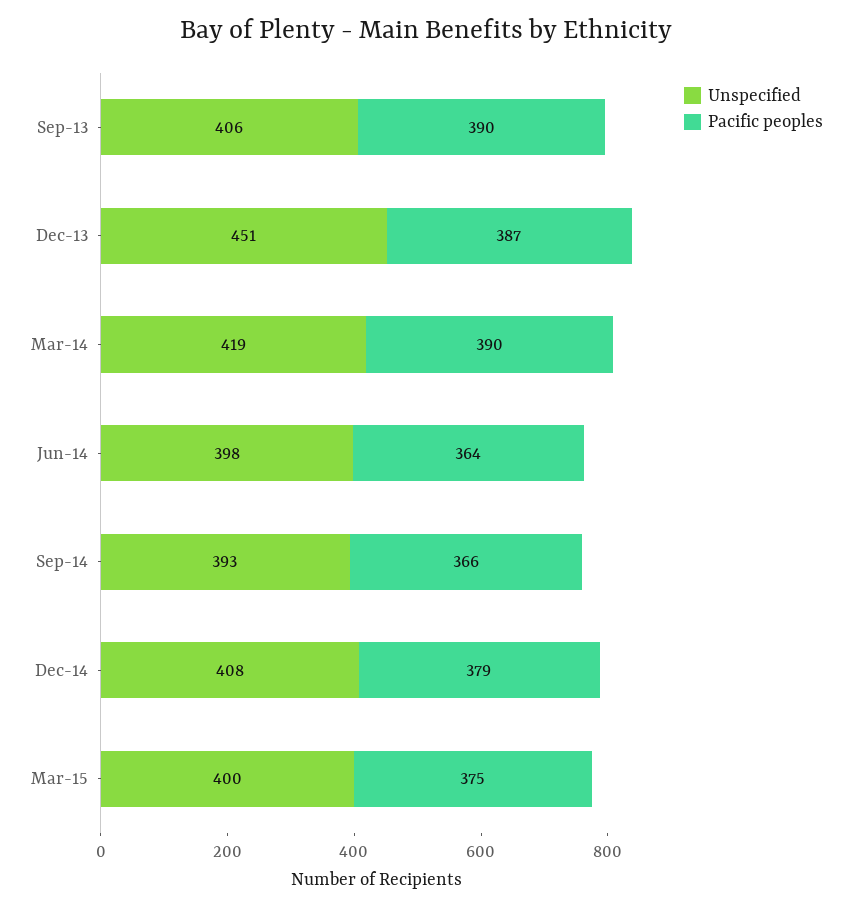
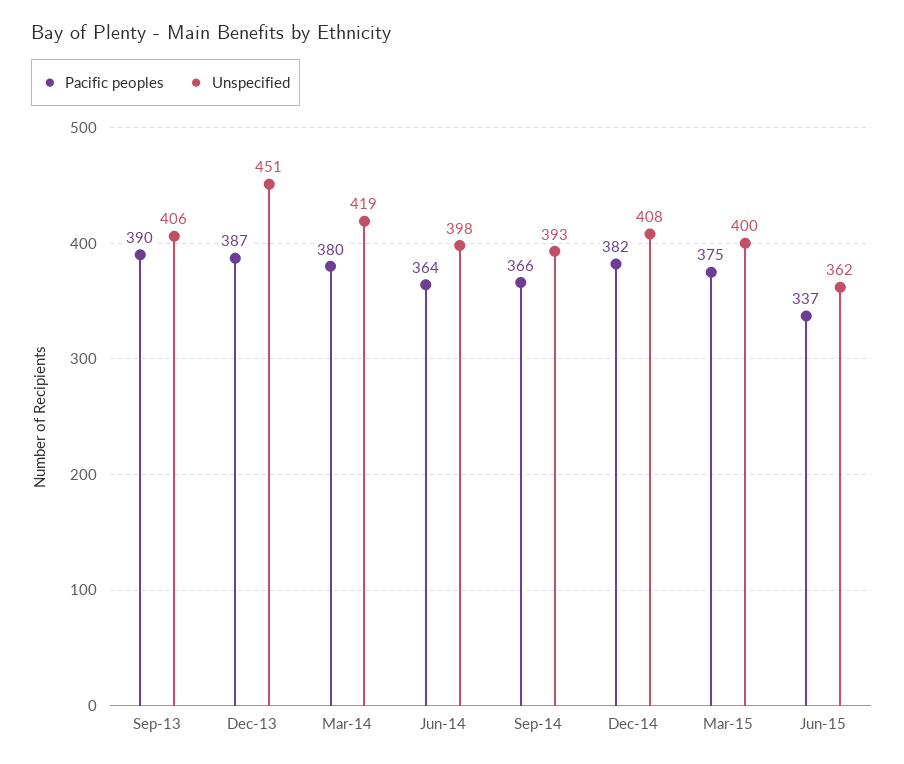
Pacific peoples, Mar-14: 390 -> 380
Pacific peoples, Dec-14: 379 -> 382
Pacific peoples, Jun-15: none -> 337
Unspecified, Jun-15: none -> 362

